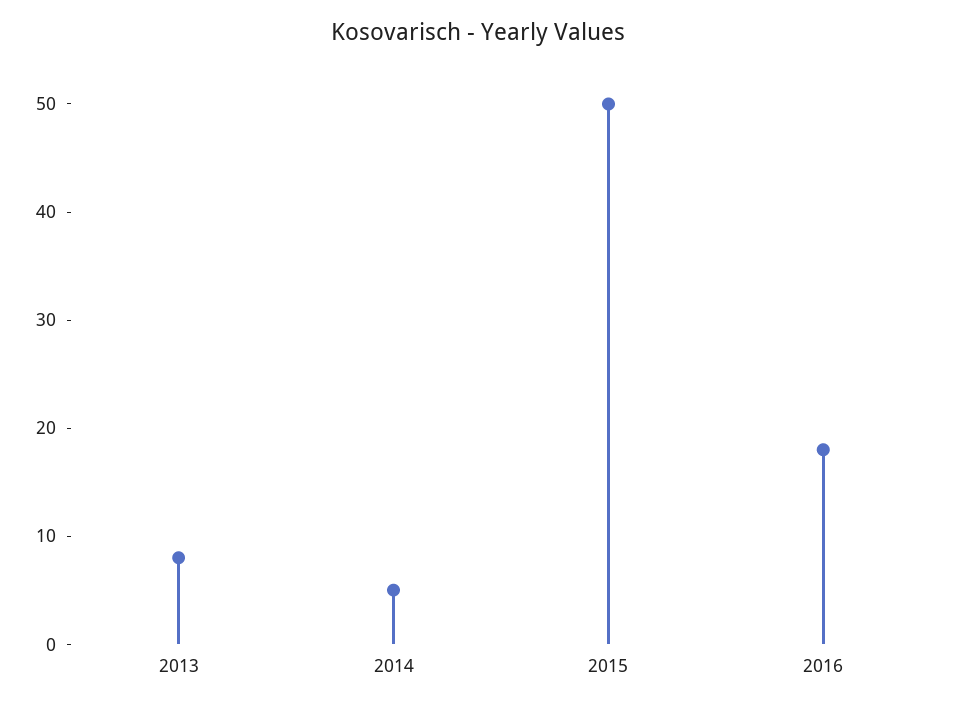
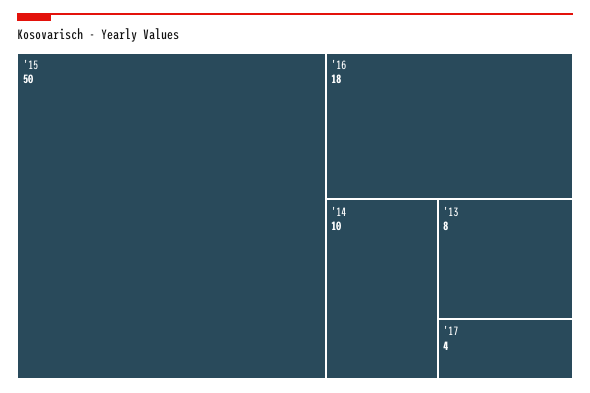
2014: 5 -> 10
'17: none -> 4

